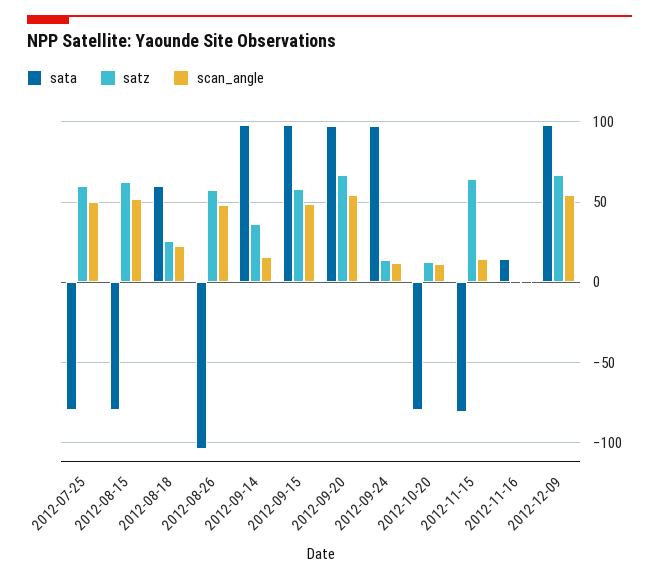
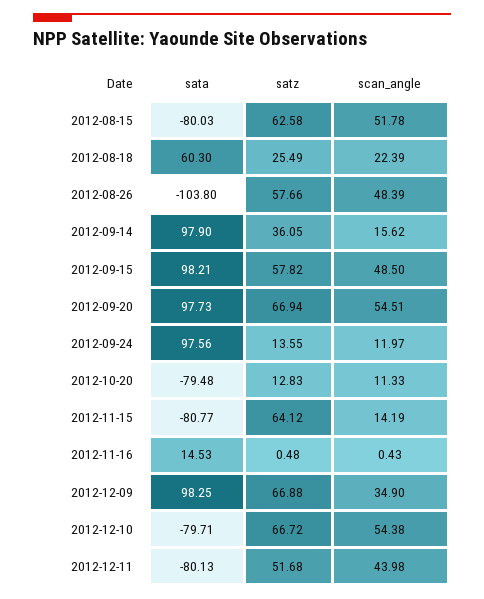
sata, 2012-07-25: -80 -> none
satz, 2012-07-25: 60 -> none
scan_angle, 2012-07-25: 50 -> none
scan_angle, 2012-12-09: 55 -> 34.9
sata, 2012-12-10: none -> -79.71
satz, 2012-12-10: none -> 66.72
scan_angle, 2012-12-10: none -> 54.38
sata, 2012-12-11: none -> -80.13
satz, 2012-12-11: none -> 51.68
scan_angle, 2012-12-11: none -> 43.98

